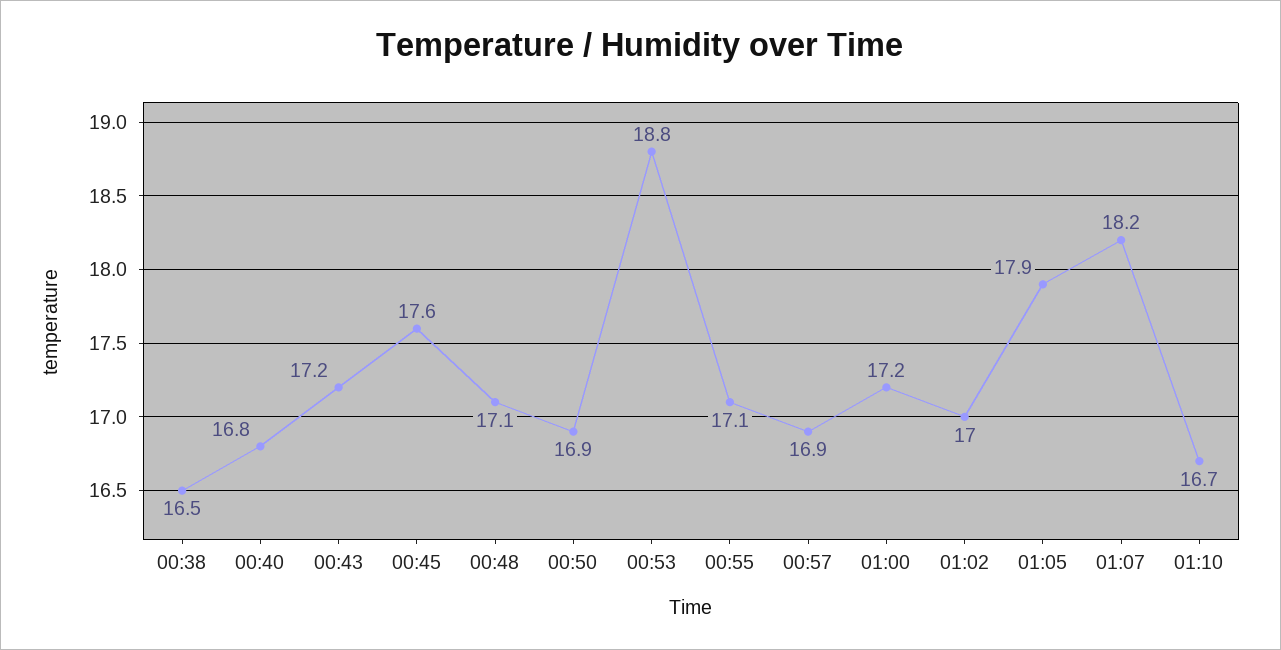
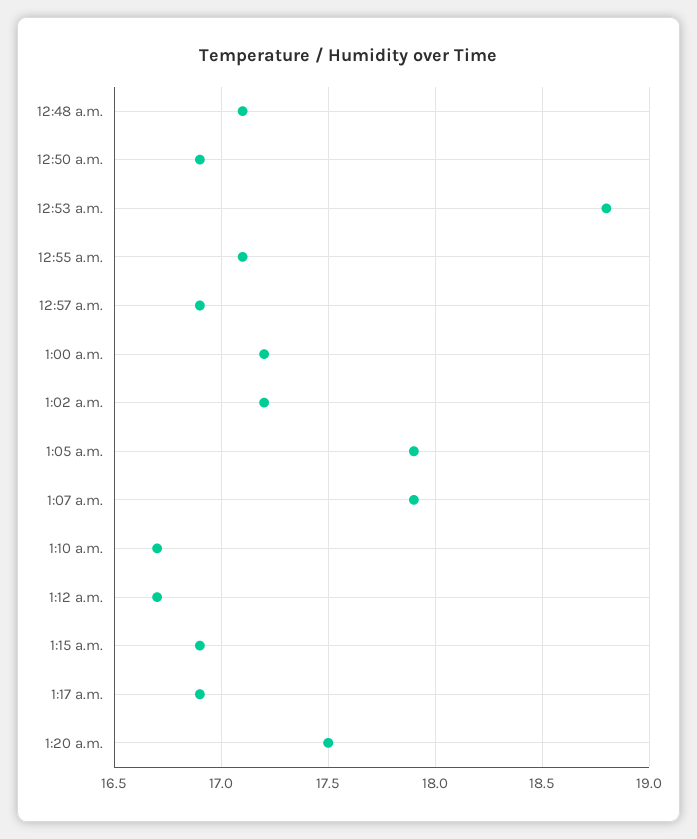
00:38: 16.5 -> none
00:40: 16.8 -> none
00:43: 17.2 -> none
00:45: 17.6 -> none
01:02: 17 -> 17.2
01:07: 18.2 -> 17.9
1:12 a.m.: none -> 16.7
1:15 a.m.: none -> 16.9
1:17 a.m.: none -> 16.9
1:20 a.m.: none -> 17.5

